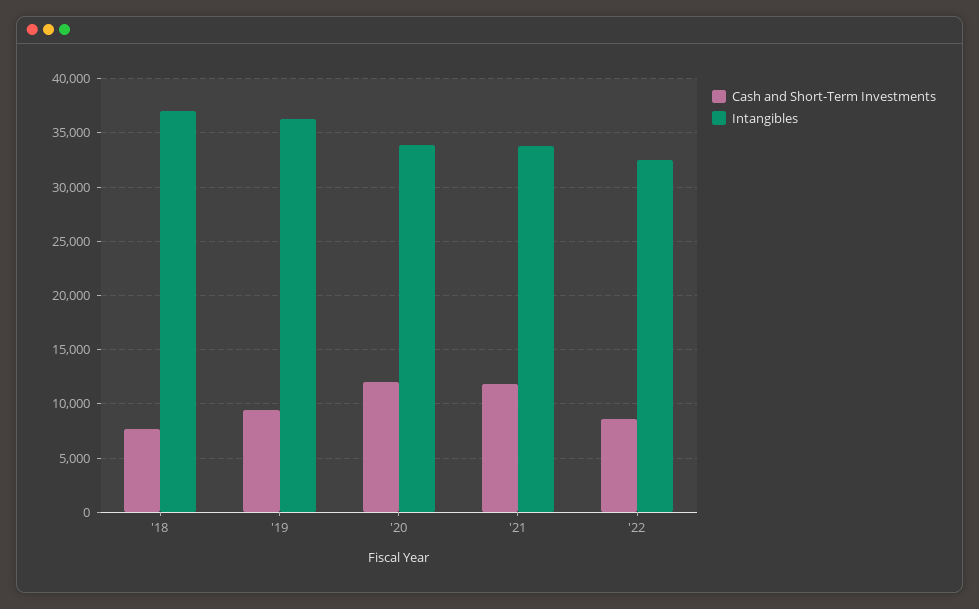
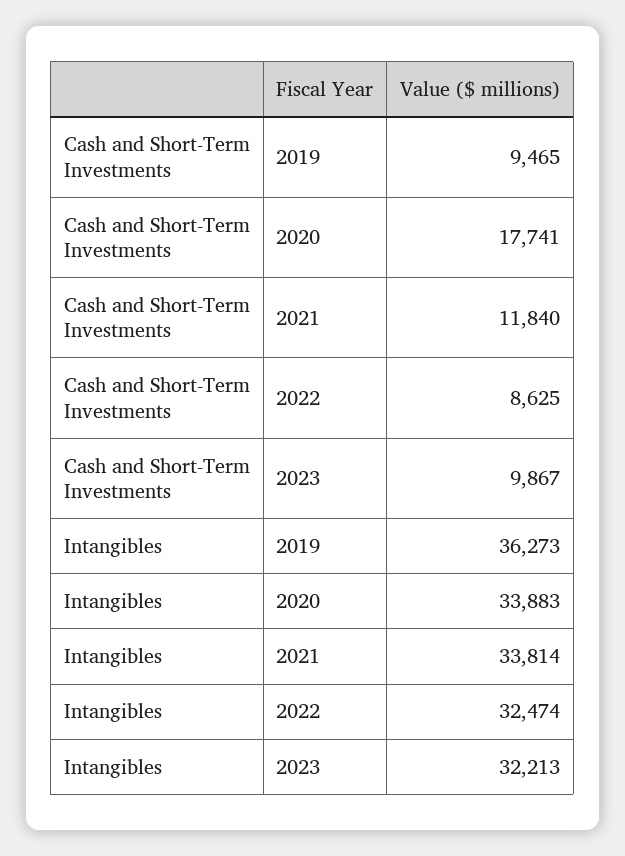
Cash and Short-Term Investments, '18: 8000 -> none
Intangibles, '18: 37000 -> none
Cash and Short-Term Investments, '20: 12000 -> 17741
Cash and Short-Term Investments, 2023: none -> 9867
Intangibles, 2023: none -> 32213

